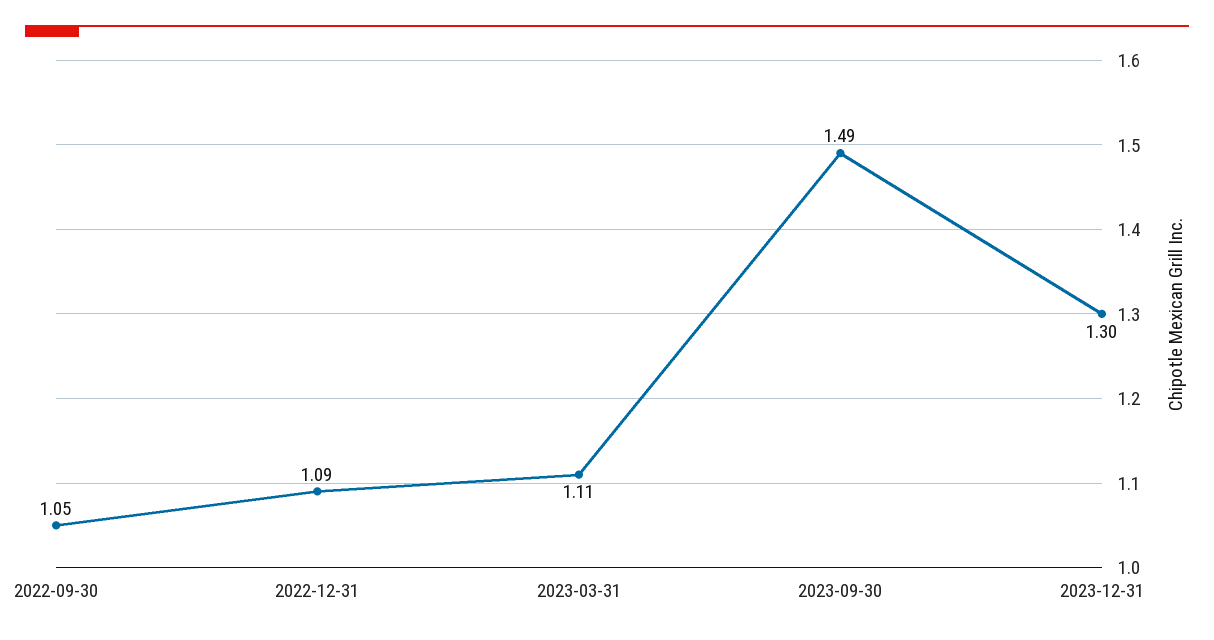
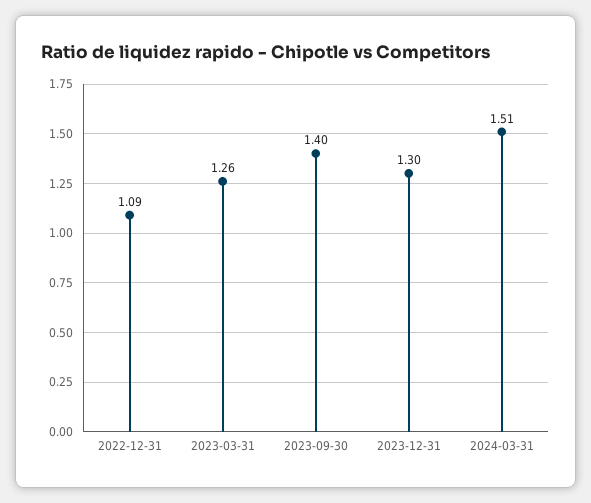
2022-09-30: 1.05 -> none
2023-03-31: 1.11 -> 1.26
2023-09-30: 1.49 -> 1.4
2024-03-31: none -> 1.51

